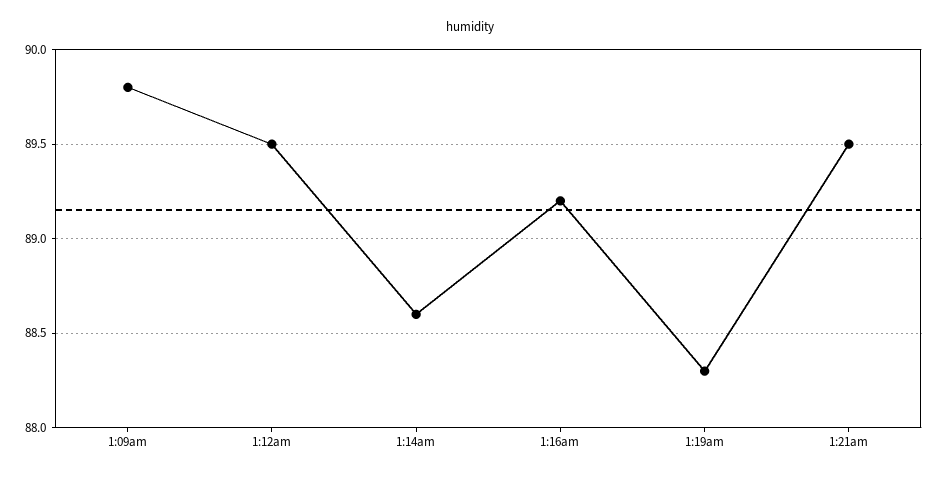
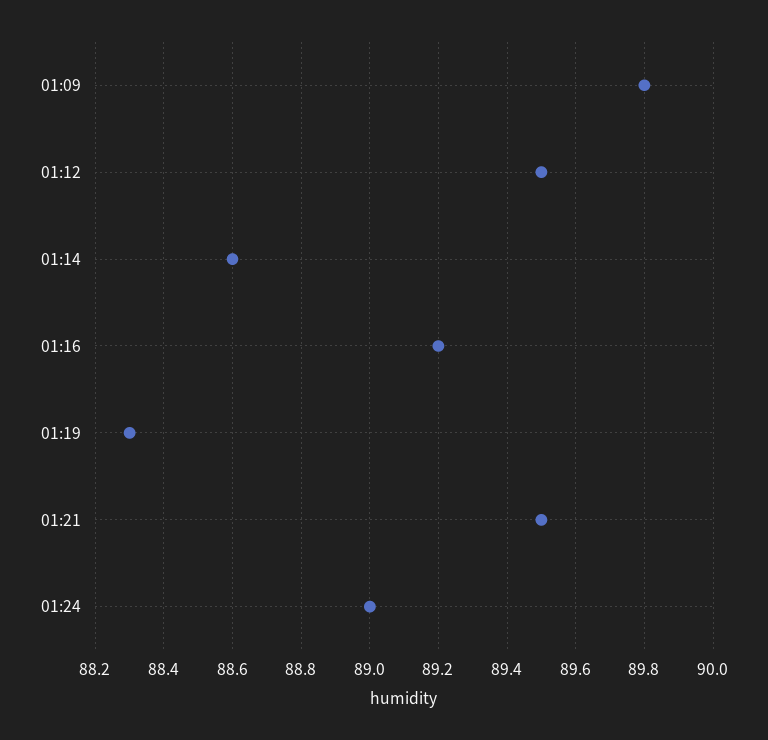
01:24: none -> 89

